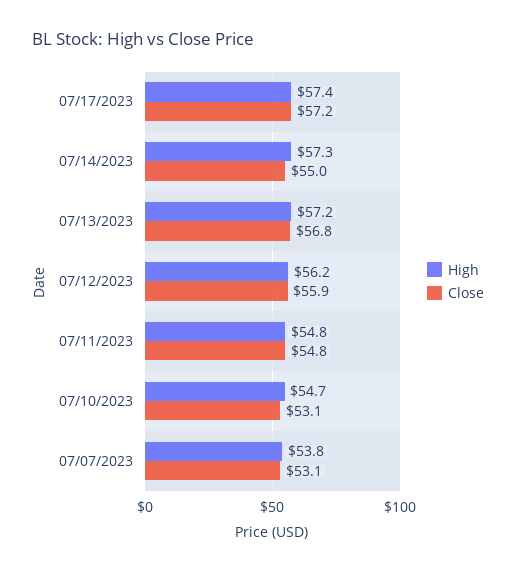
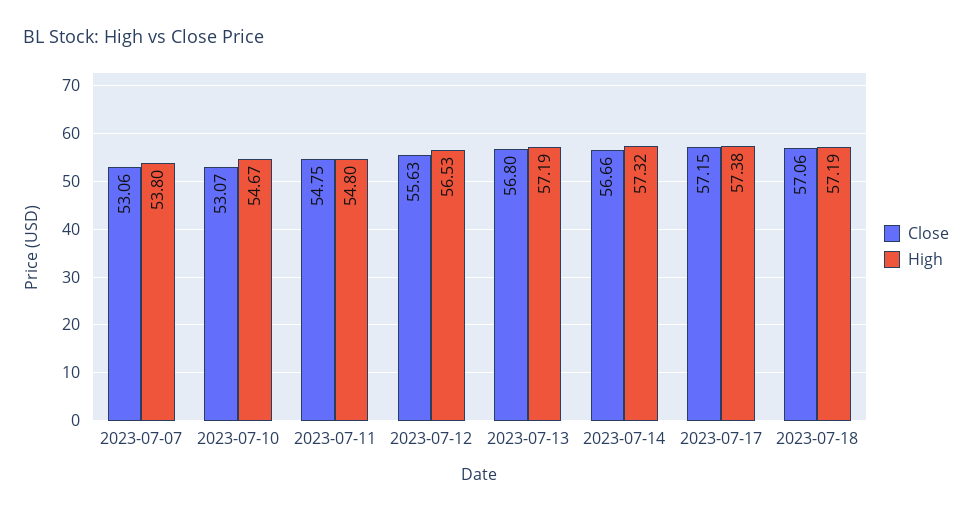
Close, 07/14/2023: 55 -> 56.66
High, 07/12/2023: 56.2 -> 56.53
Close, 07/12/2023: 55.9 -> 55.63
Close, 2023-07-18: none -> 57.06
High, 2023-07-18: none -> 57.19

